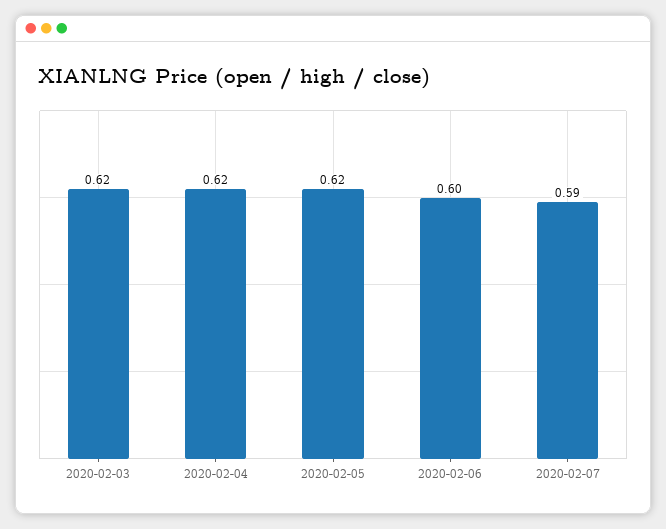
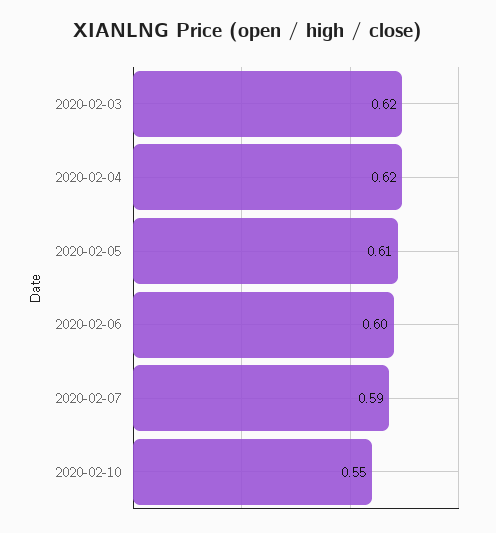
2020-02-05: 0.62 -> 0.61
2020-02-10: none -> 0.55

